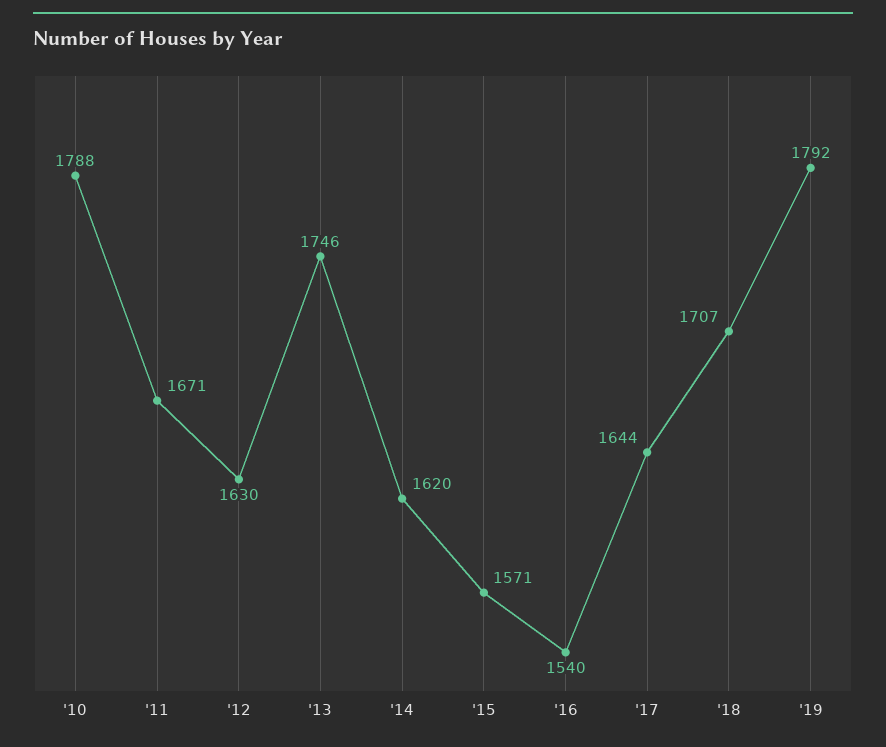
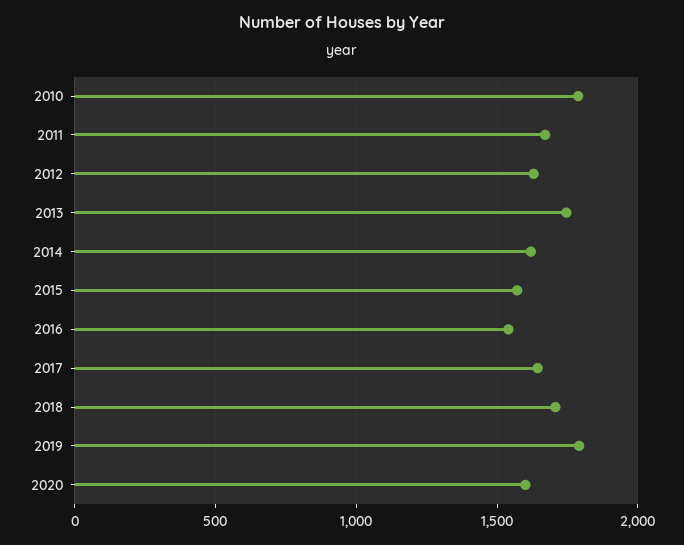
2020: none -> 1600

